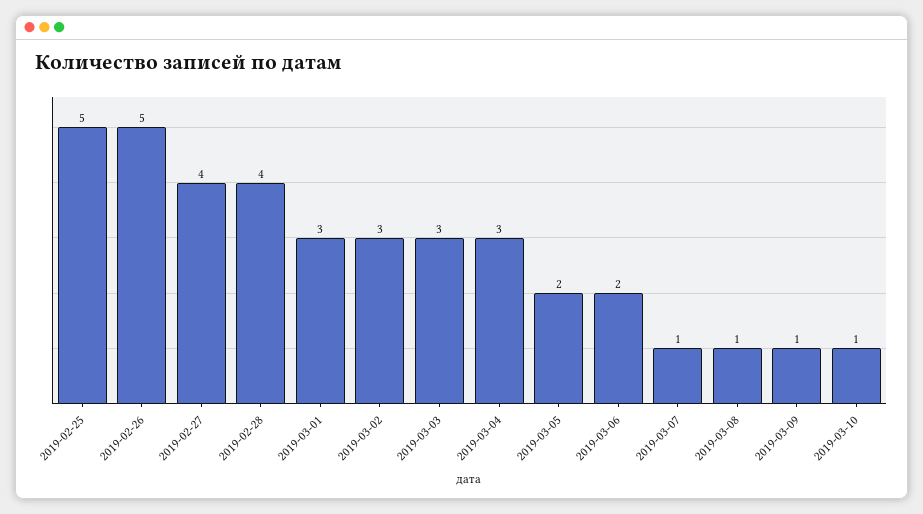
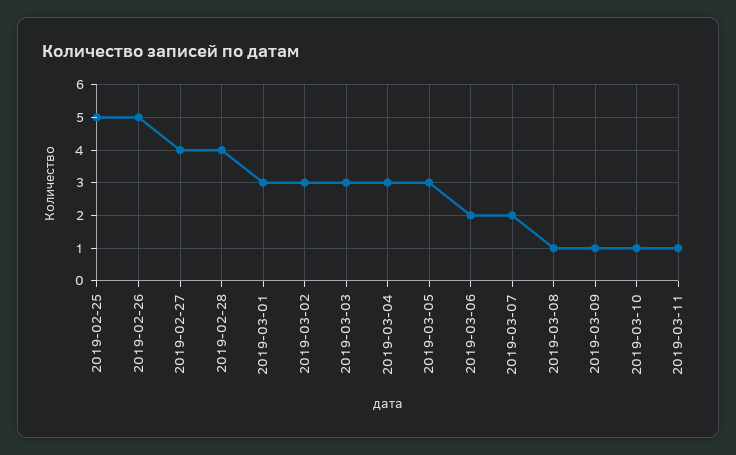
2019-03-05: 2 -> 3
2019-03-07: 1 -> 2
2019-03-11: none -> 1

